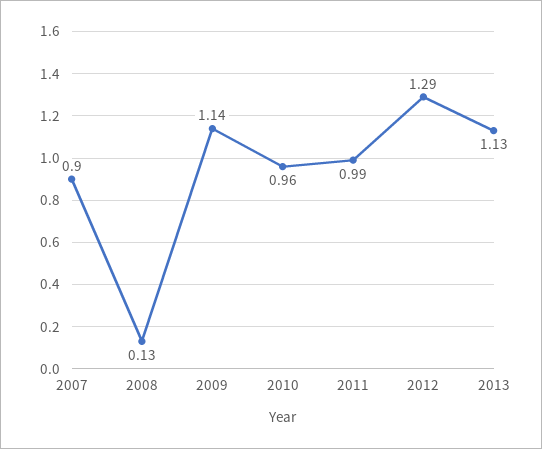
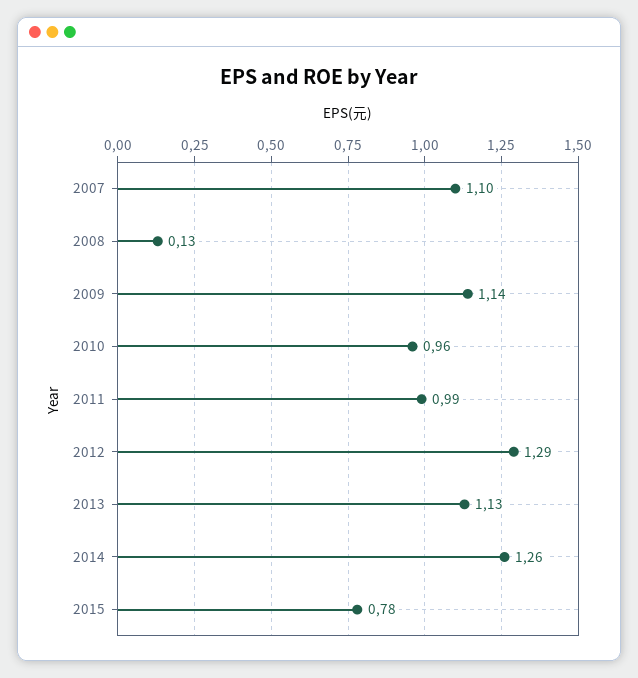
2007: 0.9 -> 1.1
2014: none -> 1.26
2015: none -> 0.78

